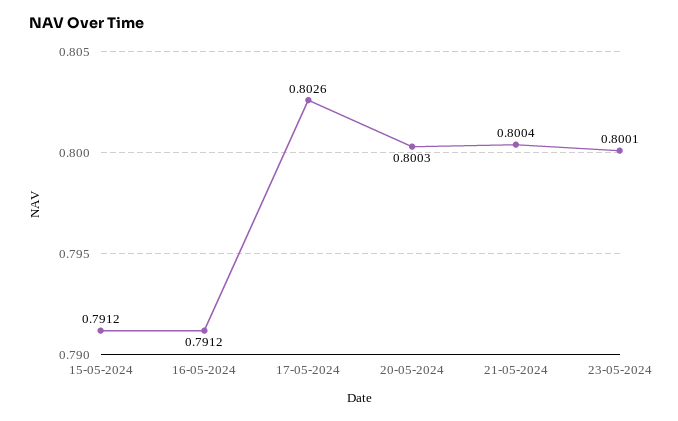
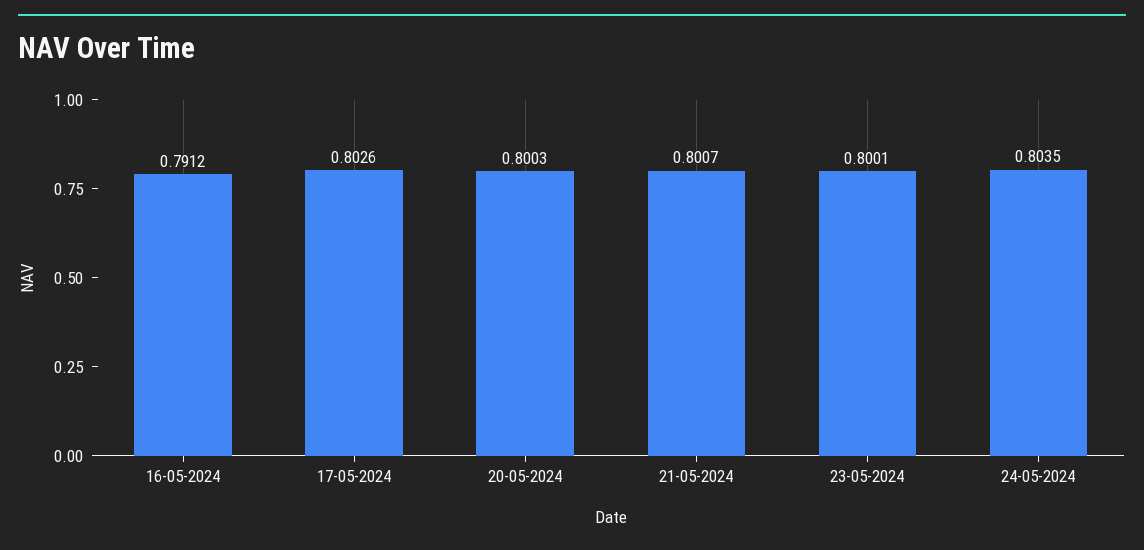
15-05-2024: 0.7912 -> none
21-05-2024: 0.8004 -> 0.8007
24-05-2024: none -> 0.8035

